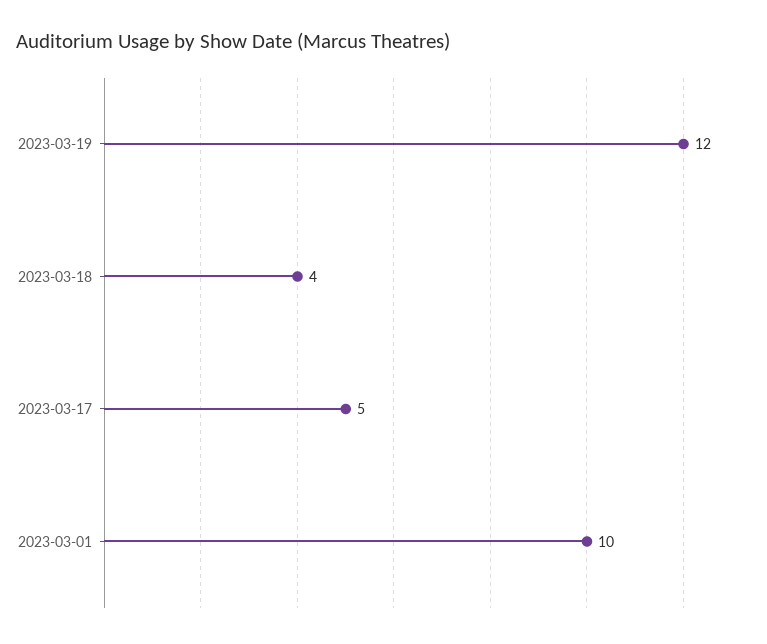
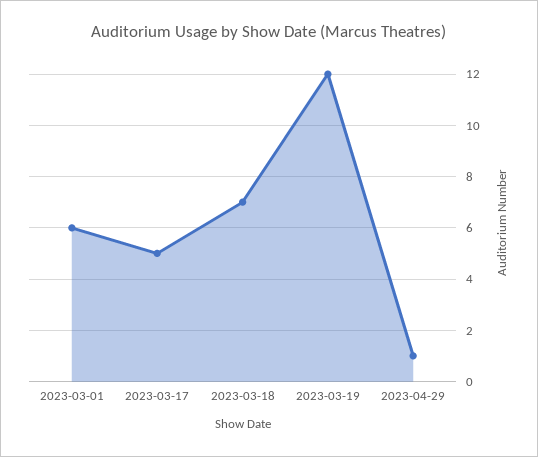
2023-03-18: 4 -> 7
2023-03-01: 10 -> 6
2023-04-29: none -> 1

